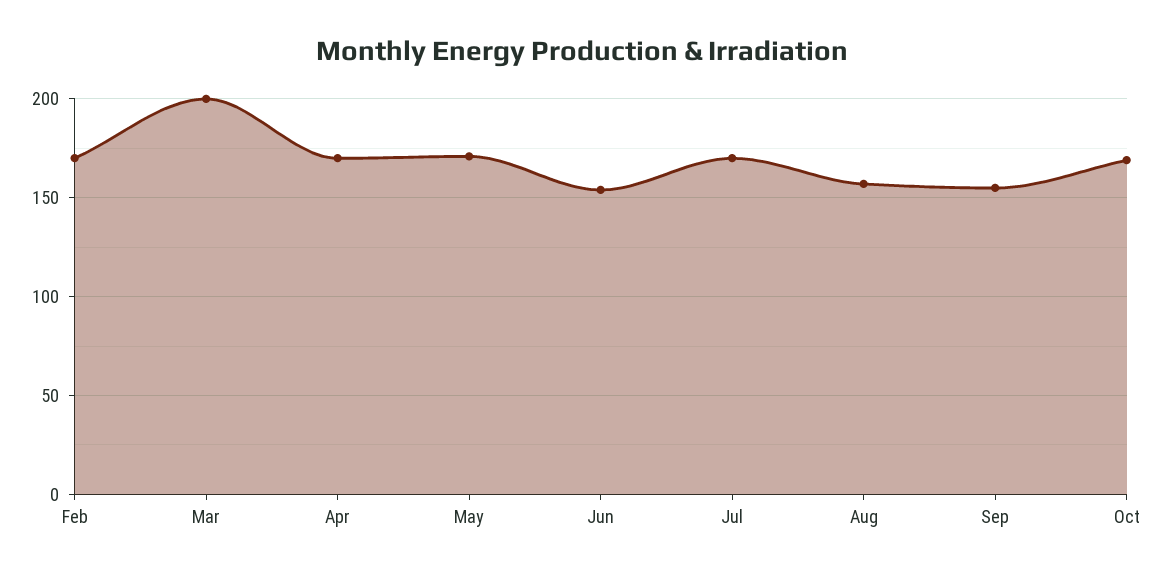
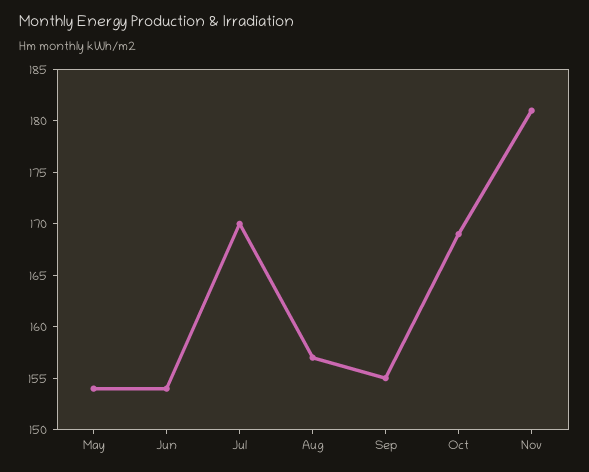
Feb: 170 -> none
Mar: 200 -> none
Apr: 170 -> none
May: 170 -> 154
Nov: none -> 181

